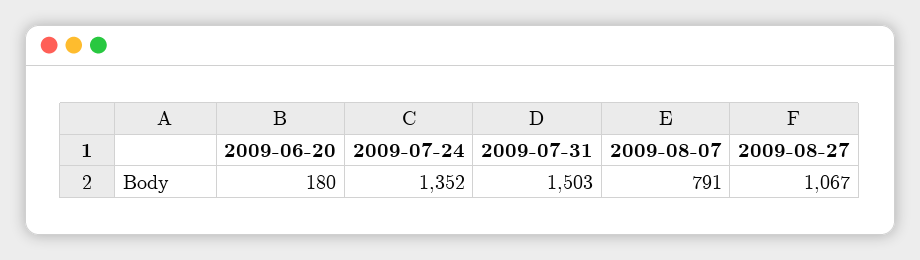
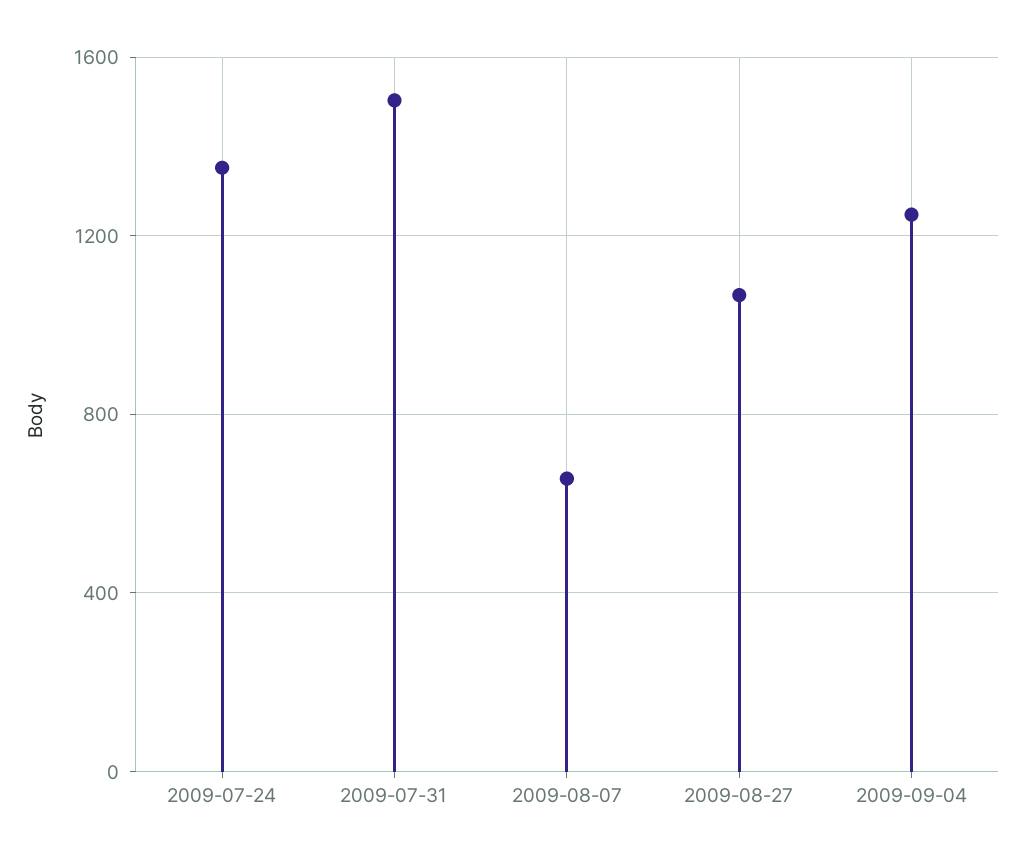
2009-06-20: 180 -> none
2009-08-07: 791 -> 650
2009-09-04: none -> 1250

